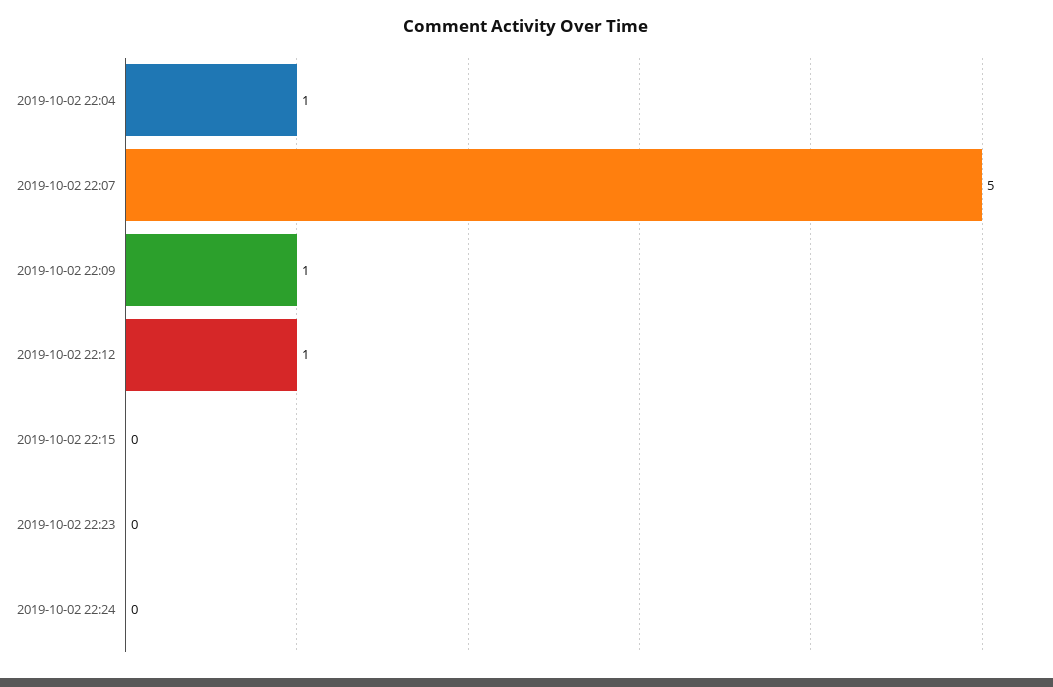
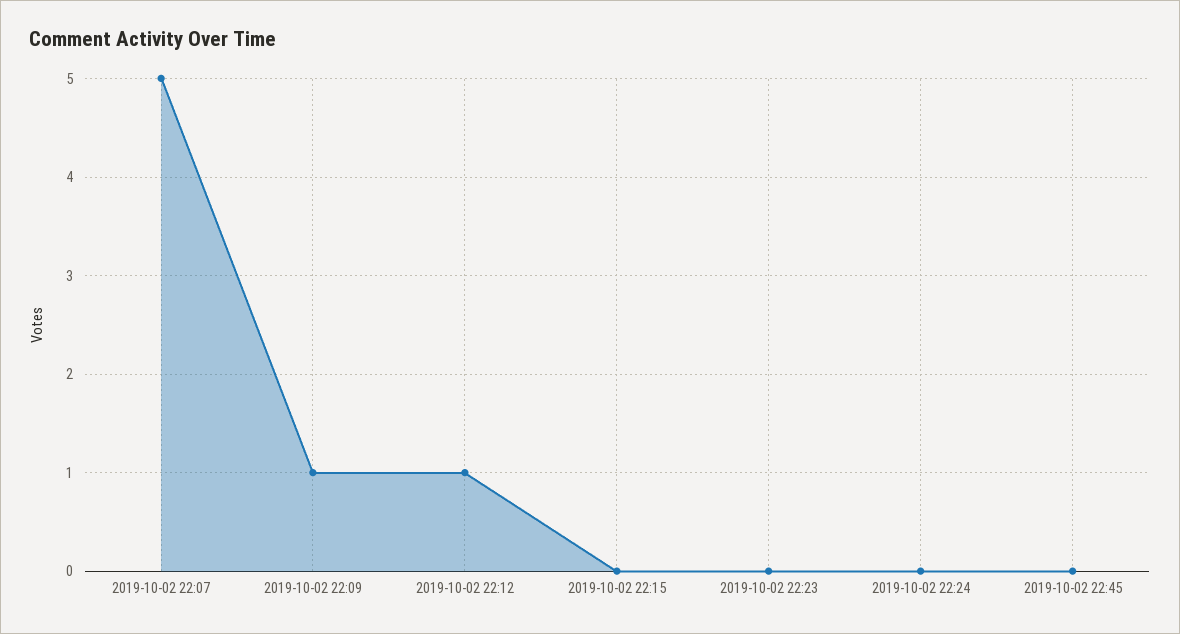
2019-10-02 22:04: 1 -> none
2019-10-02 22:45: none -> 0

